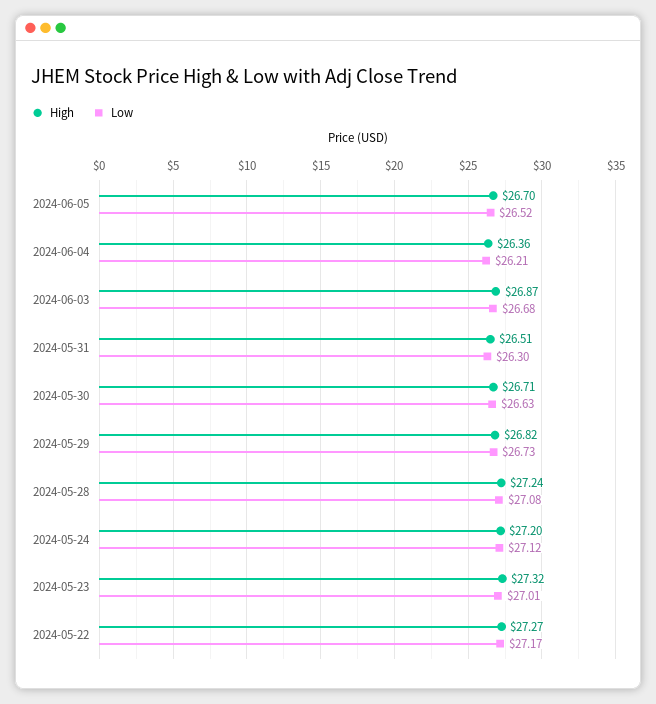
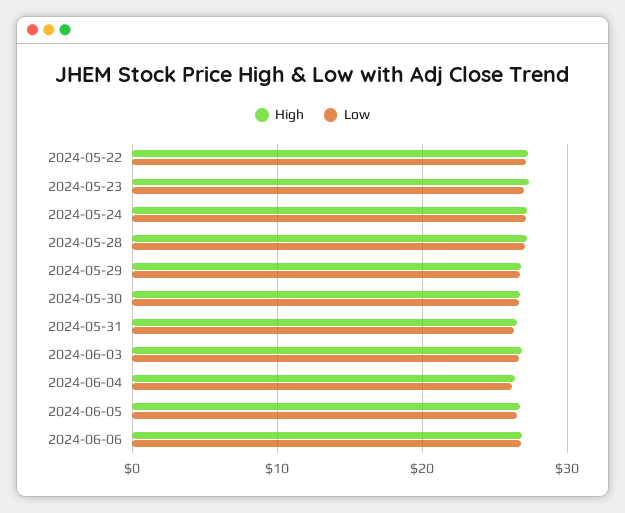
High, 2024-06-06: none -> 27
Low, 2024-06-06: none -> 27

